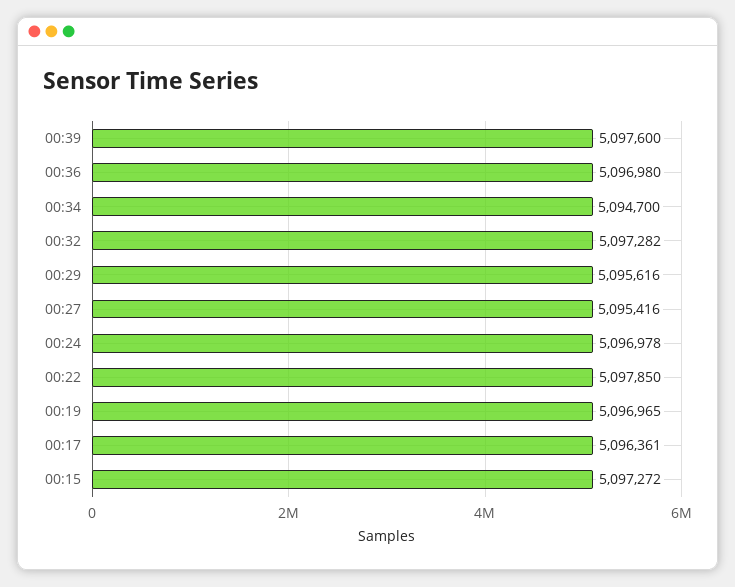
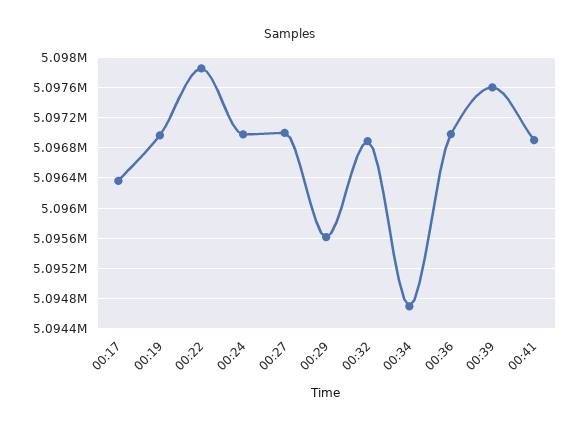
00:32: 5097282 -> 5096900
00:27: 5095416 -> 5097000
00:15: 5097272 -> none
00:41: none -> 5096900

